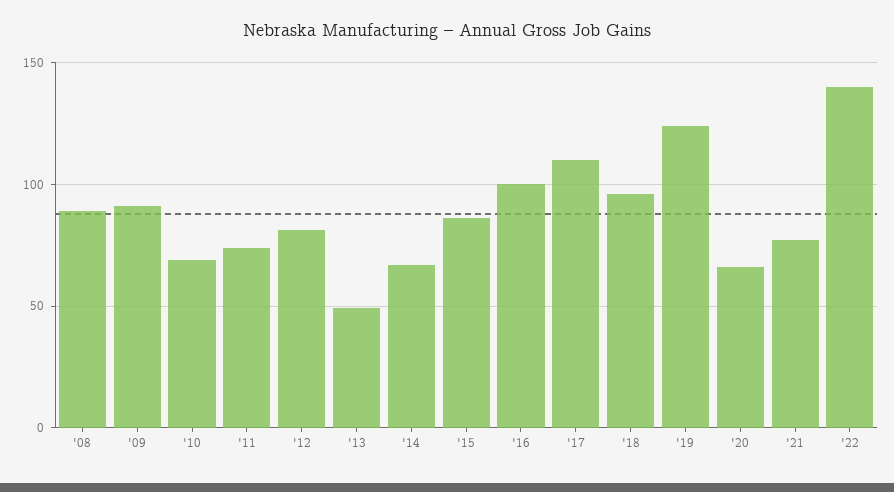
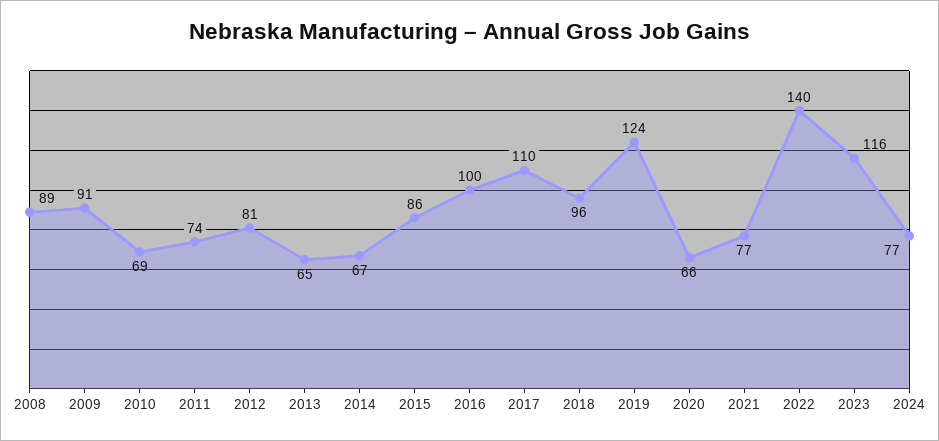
'13: 50 -> 65
2023: none -> 116
2024: none -> 77

